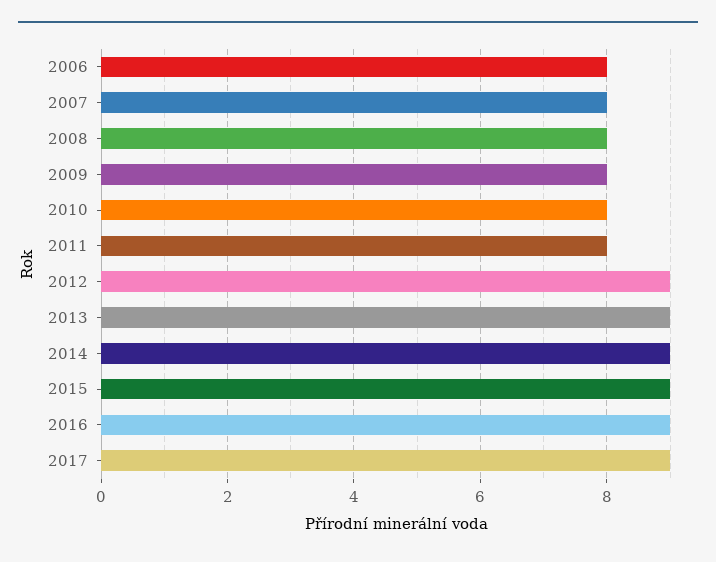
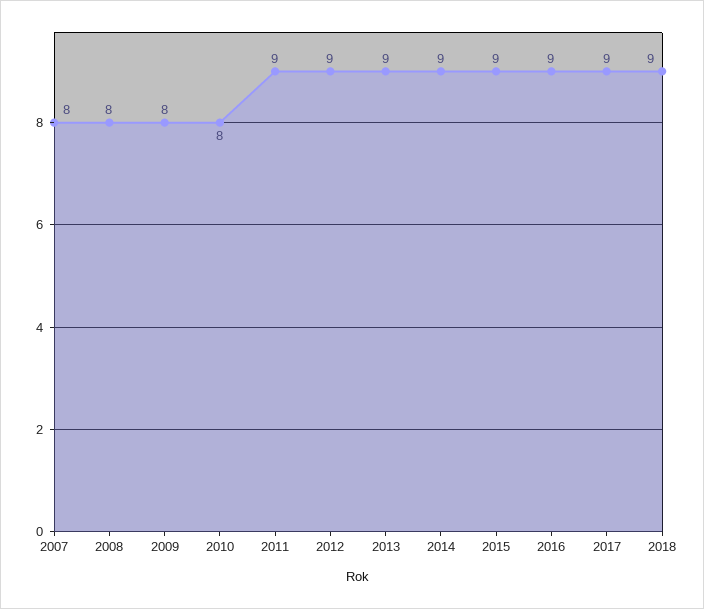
2006: 8 -> none
2011: 8 -> 9
2018: none -> 9

